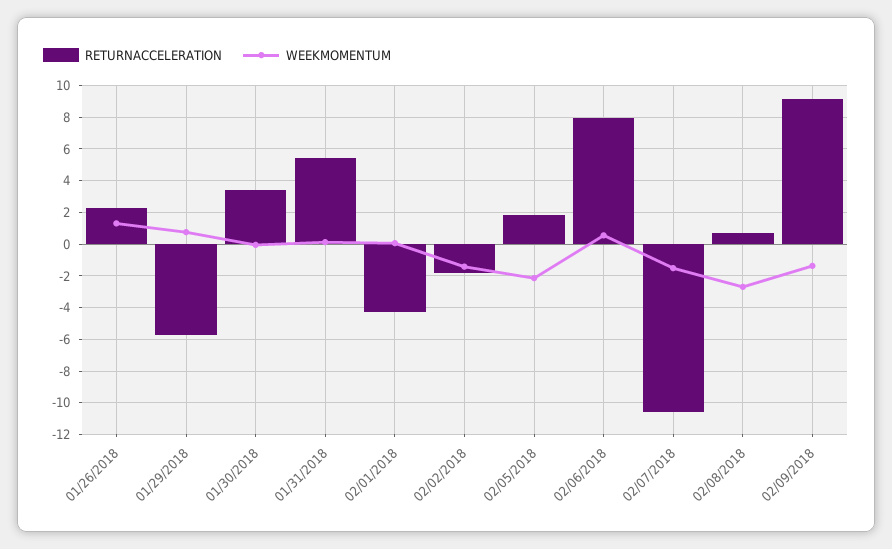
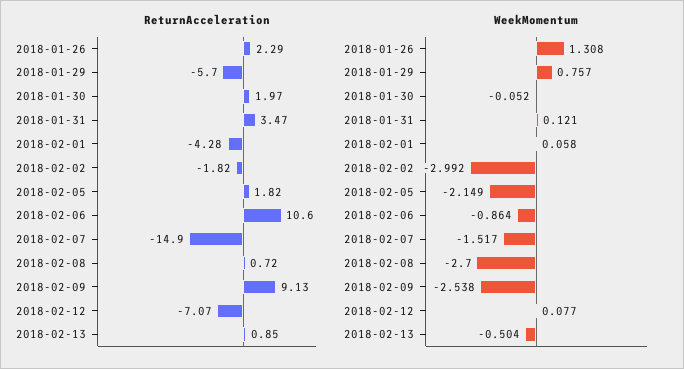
RETURNACCELERATION, 01/30/2018: 3.5 -> 1.97
RETURNACCELERATION, 01/31/2018: 5.5 -> 3.47
WEEKMOMENTUM, 02/02/2018: -1.5 -> -2.992
RETURNACCELERATION, 02/06/2018: 8 -> 10.6
WEEKMOMENTUM, 02/06/2018: 0.5 -> -0.864
RETURNACCELERATION, 02/07/2018: -10.5 -> -14.9
WEEKMOMENTUM, 02/09/2018: -1.5 -> -2.538
RETURNACCELERATION, 2018-02-12: none -> -7.07
RETURNACCELERATION, 2018-02-13: none -> 0.85
WEEKMOMENTUM, 2018-02-12: none -> 0.077
WEEKMOMENTUM, 2018-02-13: none -> -0.504

